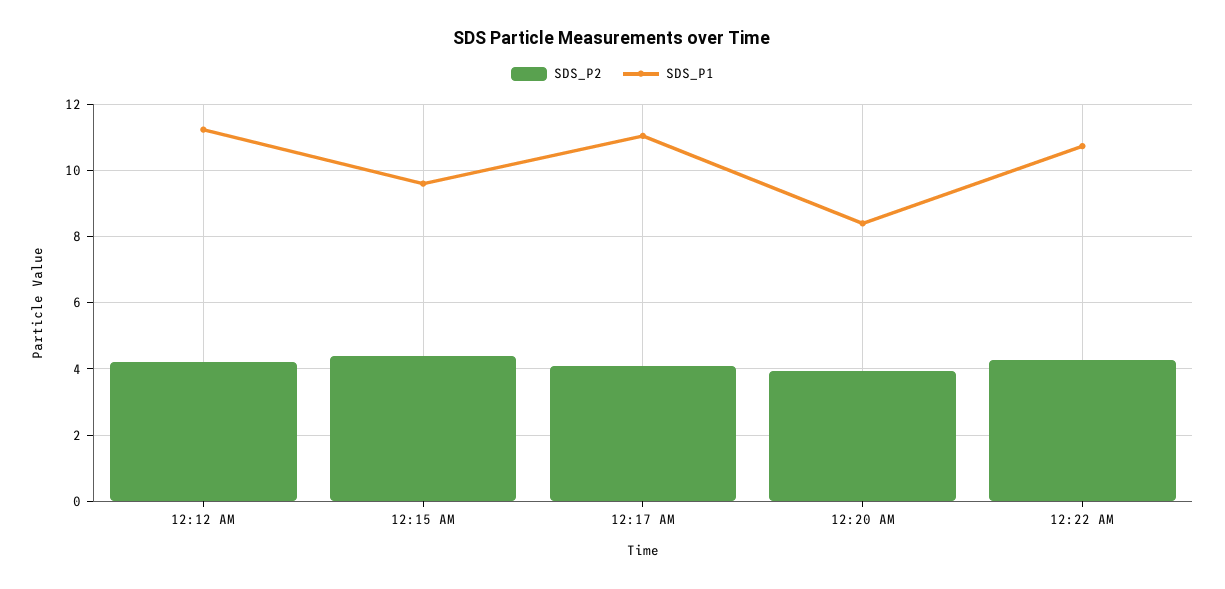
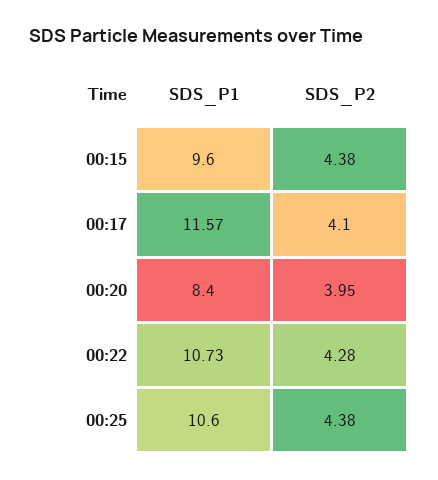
SDS_P2, 12:12 AM: 4.2 -> none
SDS_P1, 12:12 AM: 11.2 -> none
SDS_P1, 12:17 AM: 11 -> 11.57
SDS_P1, 00:25: none -> 10.6
SDS_P2, 00:25: none -> 4.38

